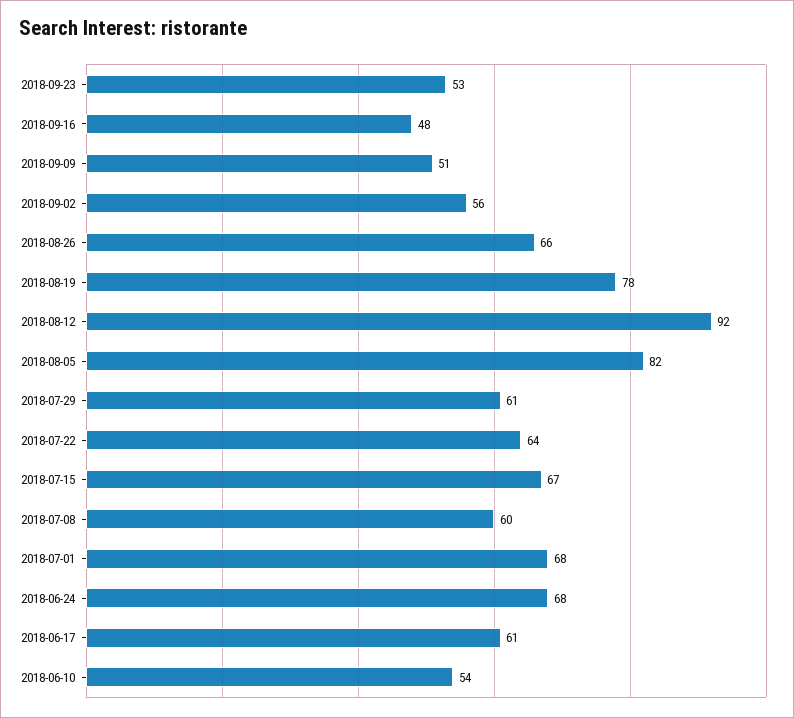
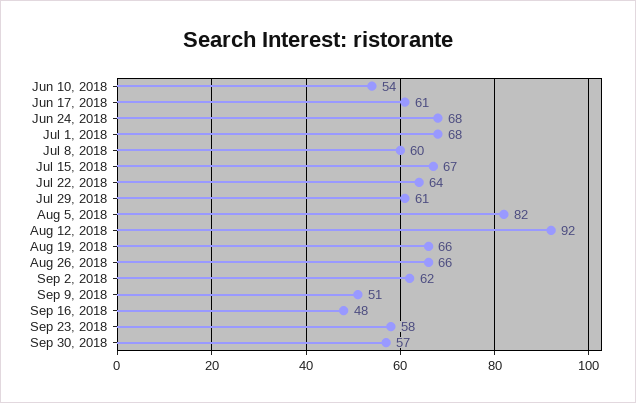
2018-09-23: 53 -> 58
2018-09-02: 56 -> 62
2018-08-19: 78 -> 66
Sep 30, 2018: none -> 57

